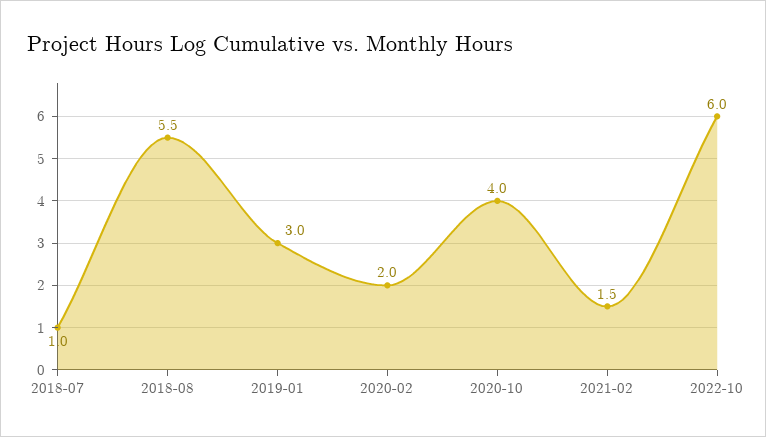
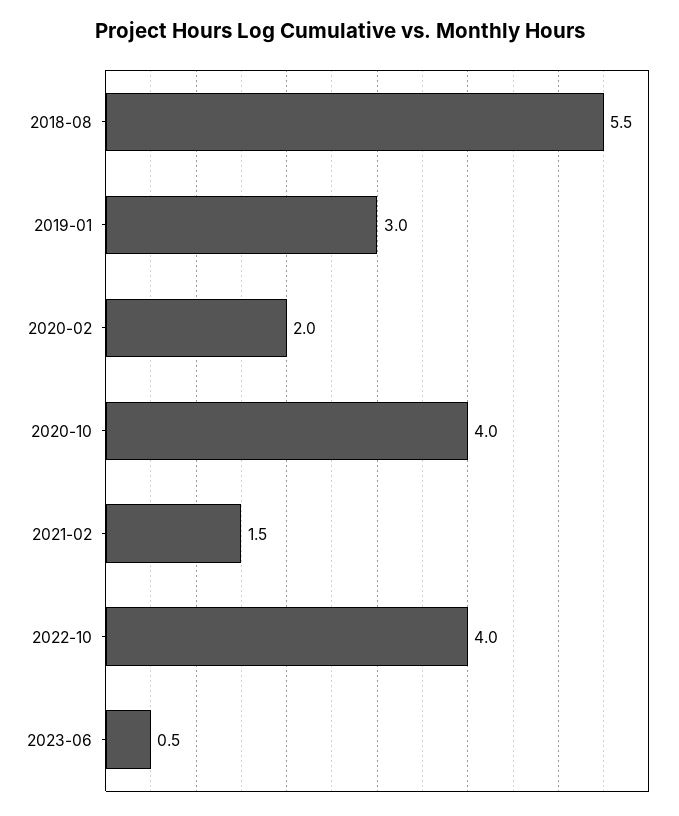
2018-07: 1 -> none
2022-10: 6 -> 4
2023-06: none -> 0.5

